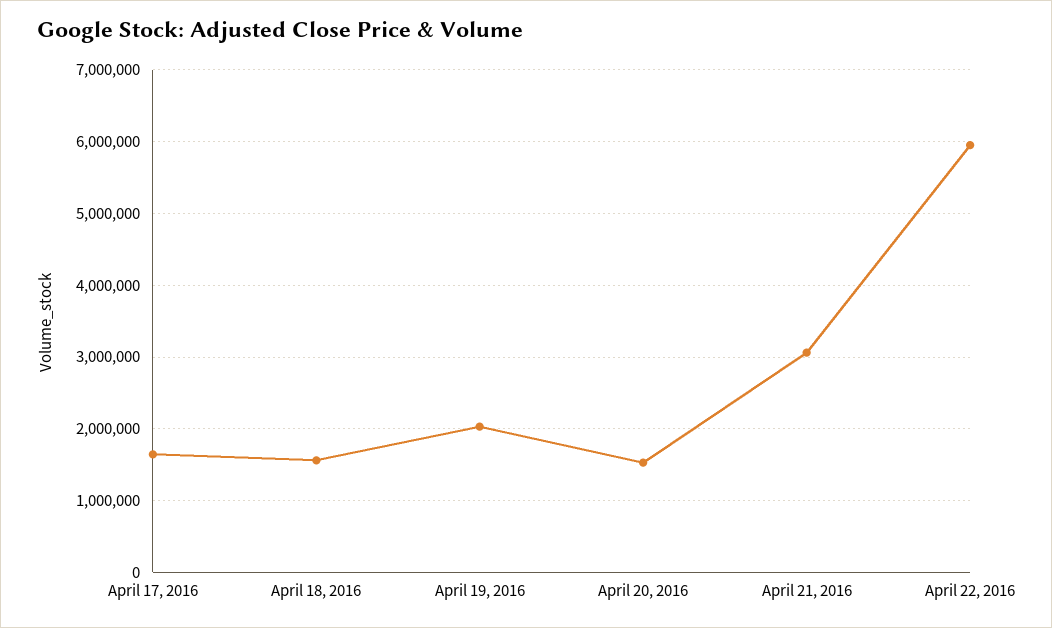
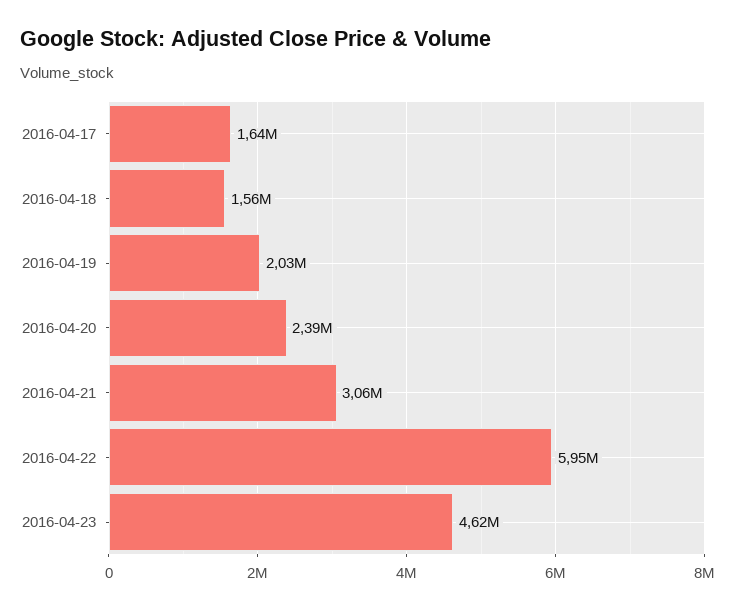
April 20, 2016: 1500000 -> 2390000
2016-04-23: none -> 4620000

